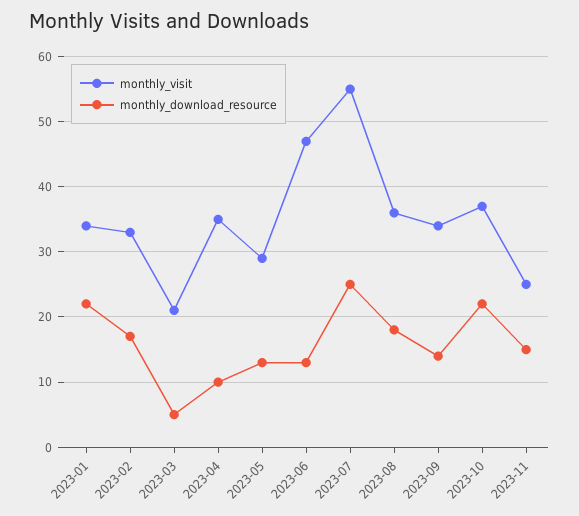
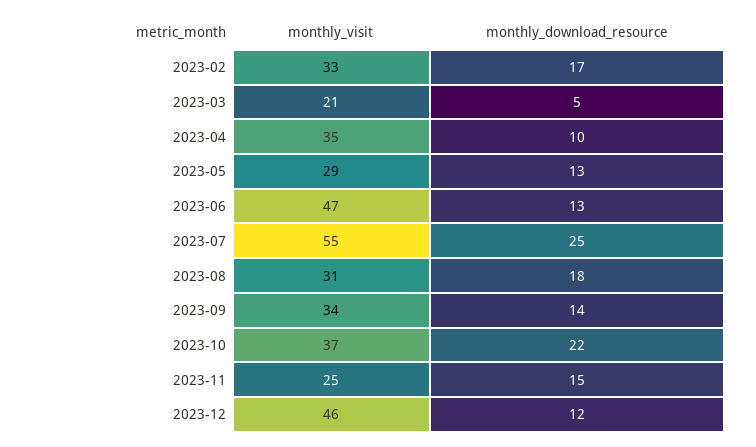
monthly_visit, 2023-01: 34 -> none
monthly_download_resource, 2023-01: 22 -> none
monthly_visit, 2023-08: 36 -> 31
monthly_visit, 2023-12: none -> 46
monthly_download_resource, 2023-12: none -> 12

